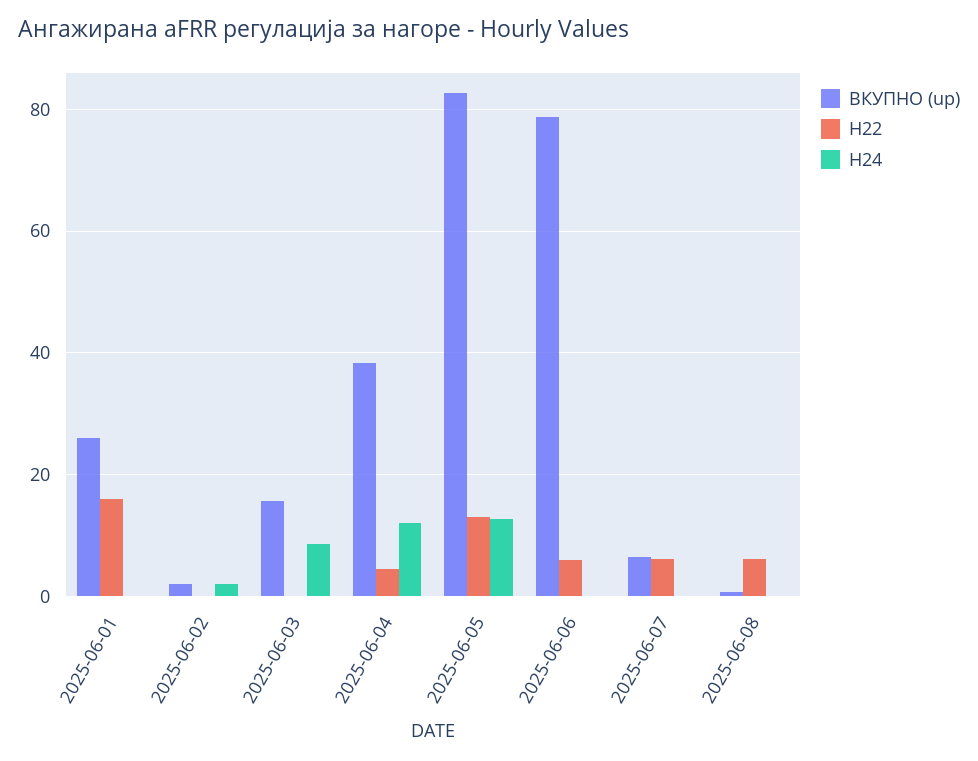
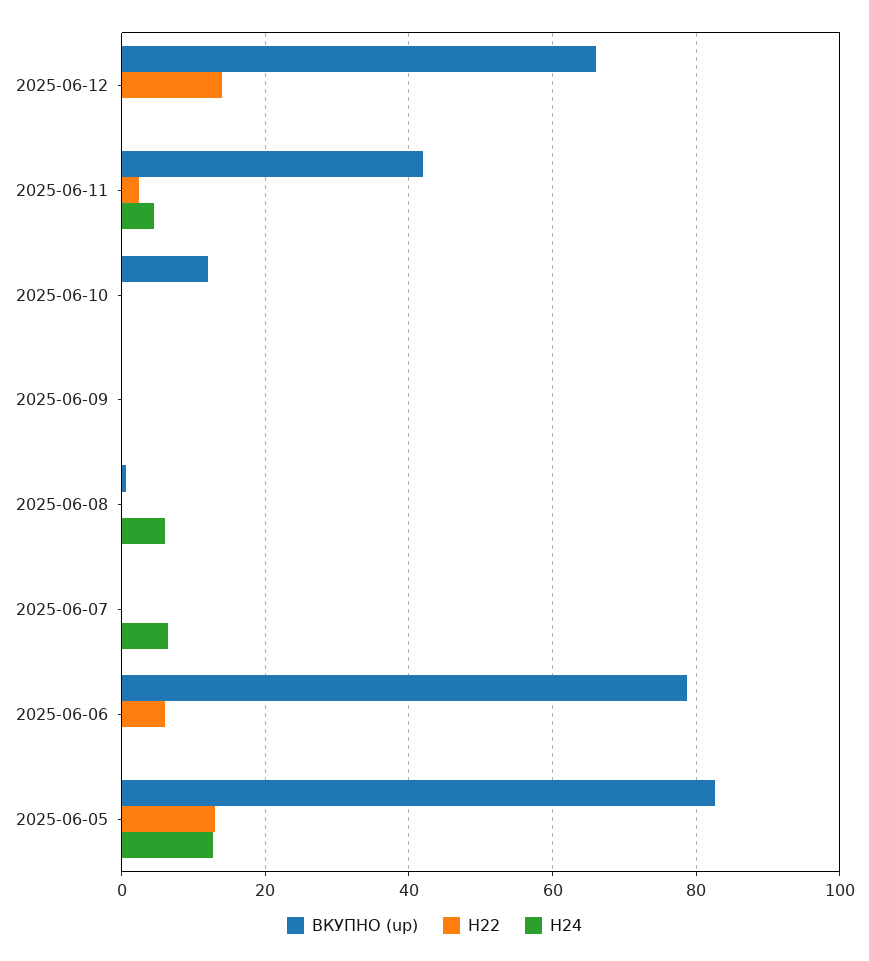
ВКУПНО (up), 2025-06-01: 26 -> none
H22, 2025-06-01: 16 -> none
H24, 2025-06-01: 0 -> none
ВКУПНО (up), 2025-06-02: 2 -> none
H22, 2025-06-02: 0 -> none
H24, 2025-06-02: 2 -> none
ВКУПНО (up), 2025-06-03: 16 -> none
H22, 2025-06-03: 0 -> none
H24, 2025-06-03: 8 -> none
ВКУПНО (up), 2025-06-04: 38 -> none
H22, 2025-06-04: 4 -> none
H24, 2025-06-04: 12 -> none
ВКУПНО (up), 2025-06-07: 6 -> 0
H22, 2025-06-07: 6 -> 0
H24, 2025-06-07: 0 -> 6
H22, 2025-06-08: 6 -> 0
H24, 2025-06-08: 0 -> 6
ВКУПНО (up), 2025-06-12: none -> 66
H22, 2025-06-12: none -> 14
H24, 2025-06-12: none -> 0
ВКУПНО (up), 2025-06-11: none -> 42
H22, 2025-06-11: none -> 2
H24, 2025-06-11: none -> 4
ВКУПНО (up), 2025-06-10: none -> 12
H22, 2025-06-10: none -> 0
H24, 2025-06-10: none -> 0
ВКУПНО (up), 2025-06-09: none -> 0
H22, 2025-06-09: none -> 0
H24, 2025-06-09: none -> 0

